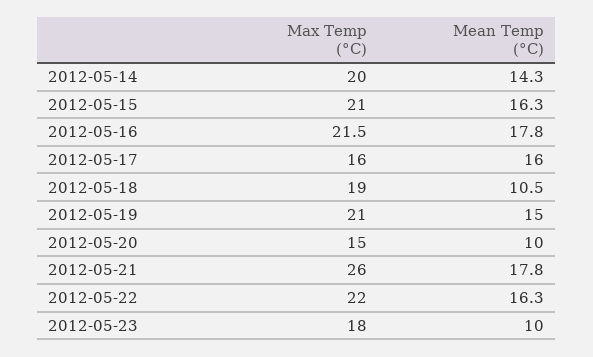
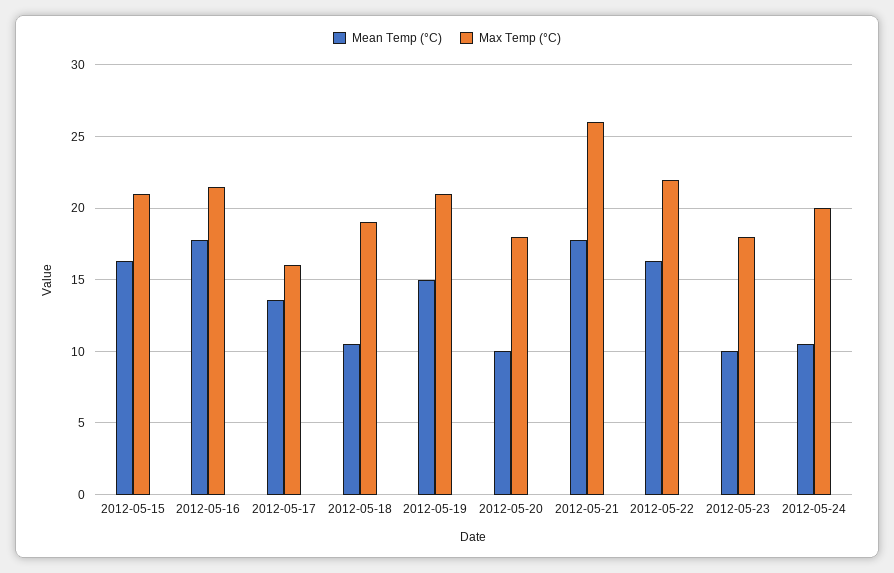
Max Temp (°C), 2012-05-14: 20 -> none
Mean Temp (°C), 2012-05-14: 14.3 -> none
Mean Temp (°C), 2012-05-17: 16 -> 13.5
Max Temp (°C), 2012-05-20: 15 -> 18
Mean Temp (°C), 2012-05-24: none -> 10.5
Max Temp (°C), 2012-05-24: none -> 20

